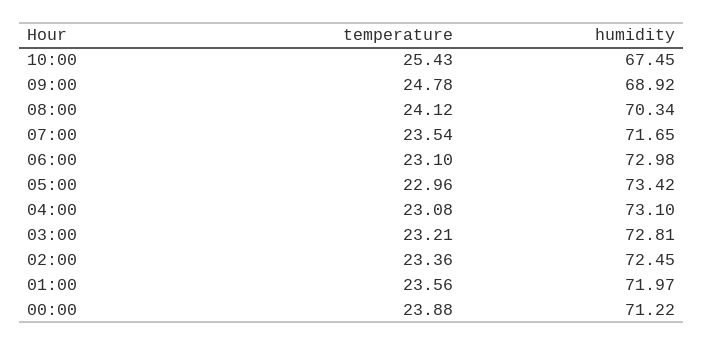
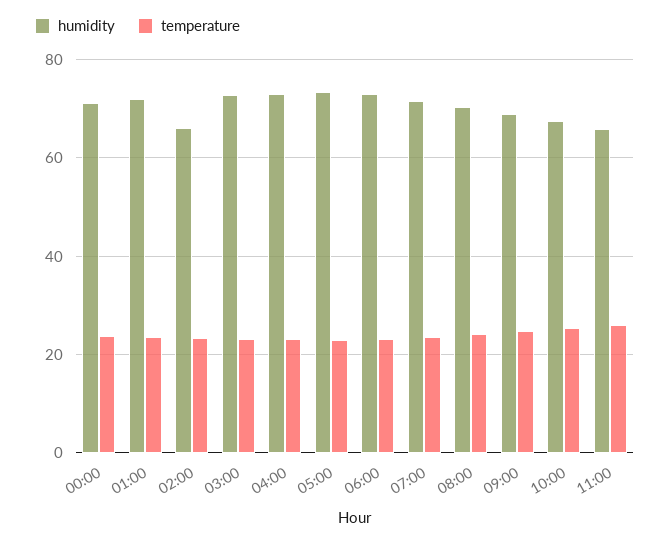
humidity, 02:00: 72.45 -> 66
humidity, 11:00: none -> 66
temperature, 11:00: none -> 26

